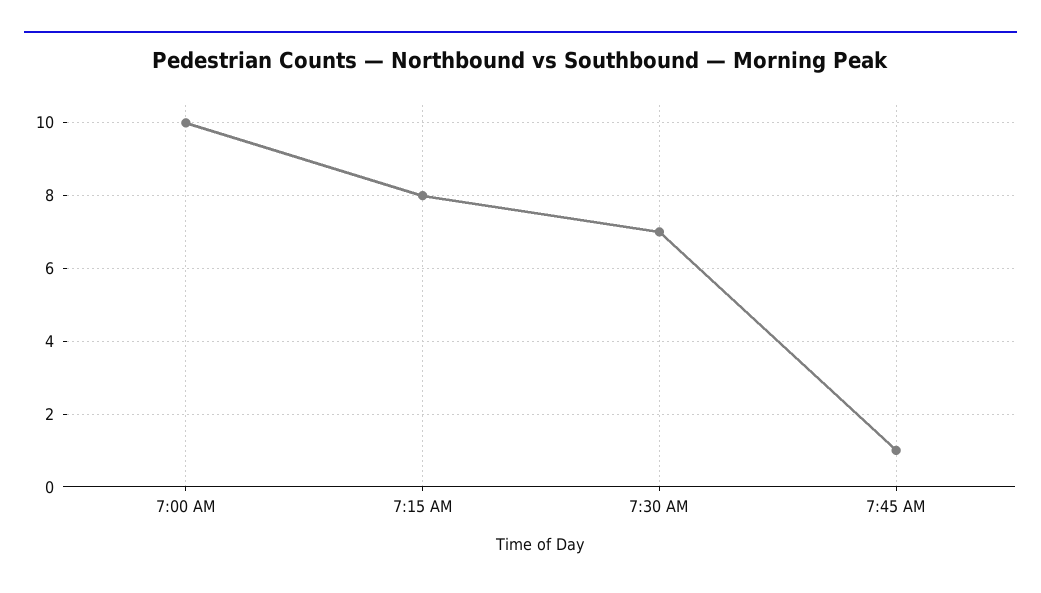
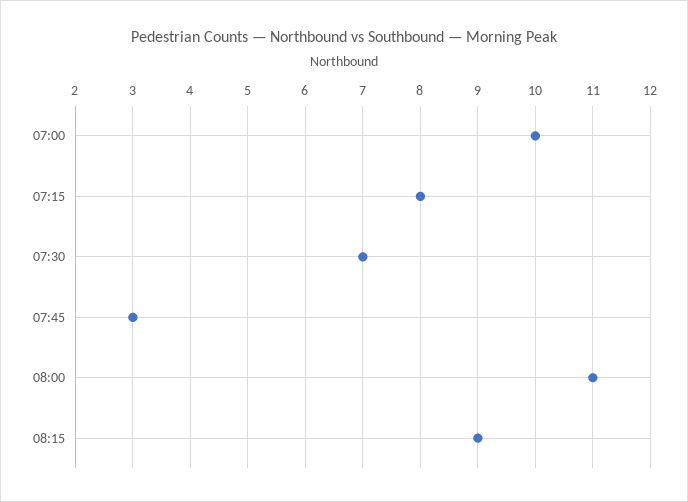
7:45 AM: 1 -> 3
08:00: none -> 11
08:15: none -> 9

